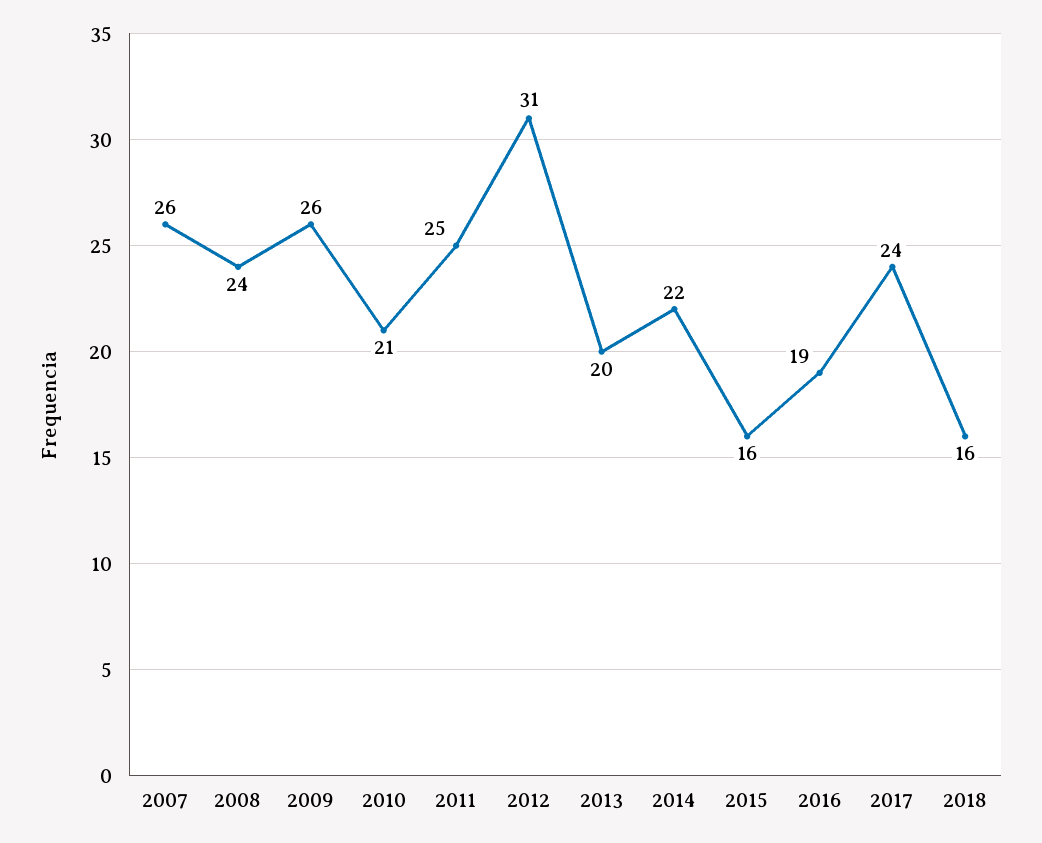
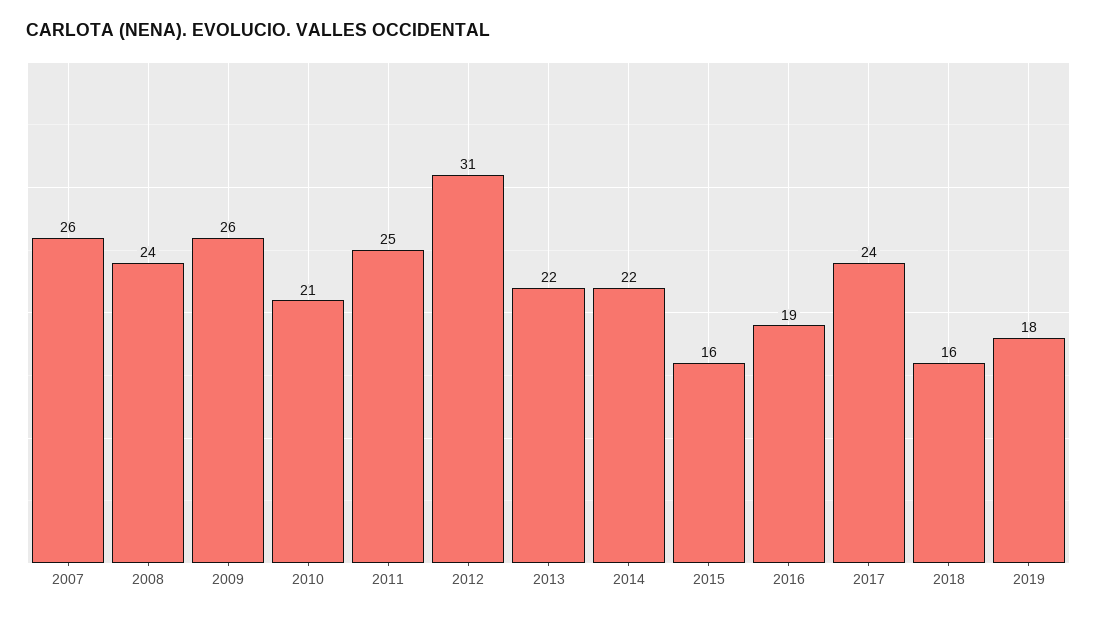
2013: 20 -> 22
2019: none -> 18

